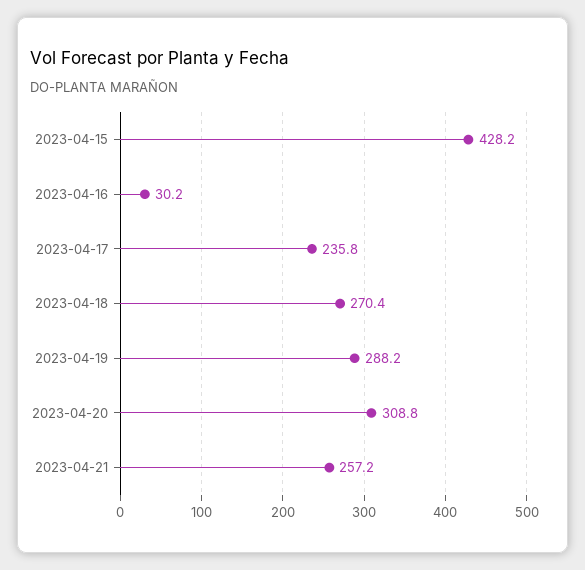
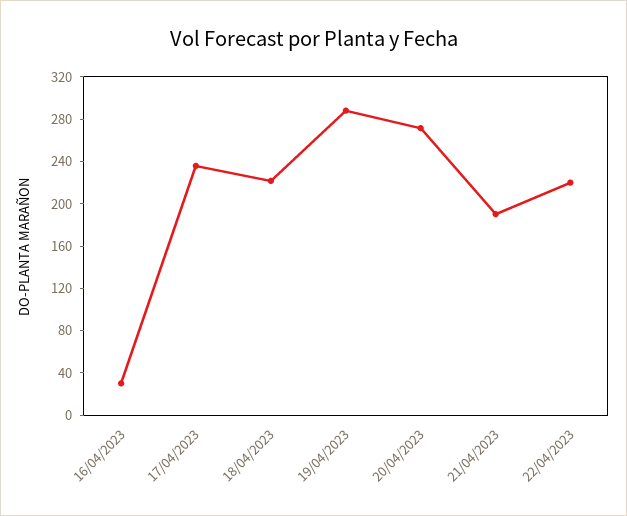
2023-04-15: 428.2 -> none
2023-04-18: 270.4 -> 220
2023-04-20: 308.8 -> 270
2023-04-21: 257.2 -> 190
22/04/2023: none -> 220

